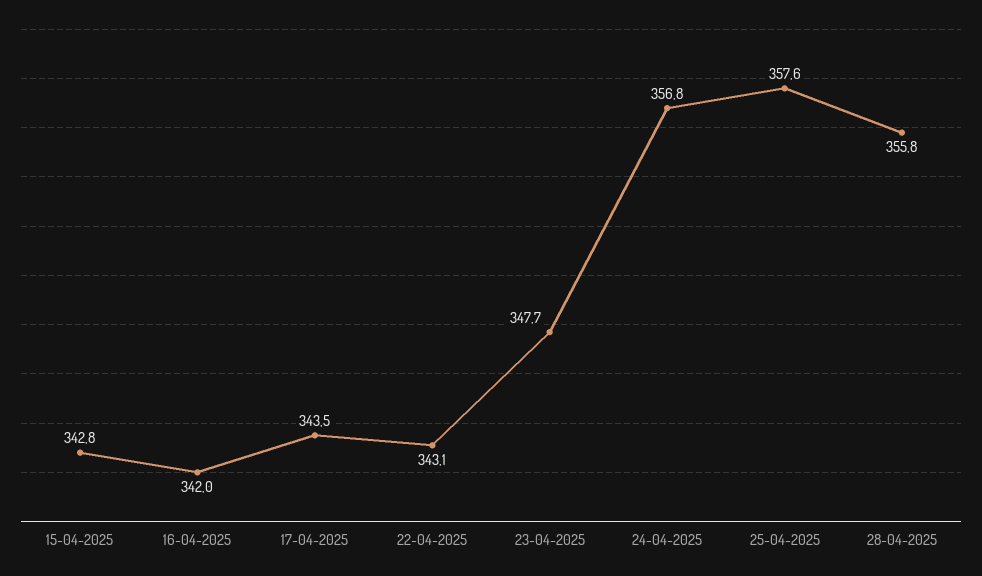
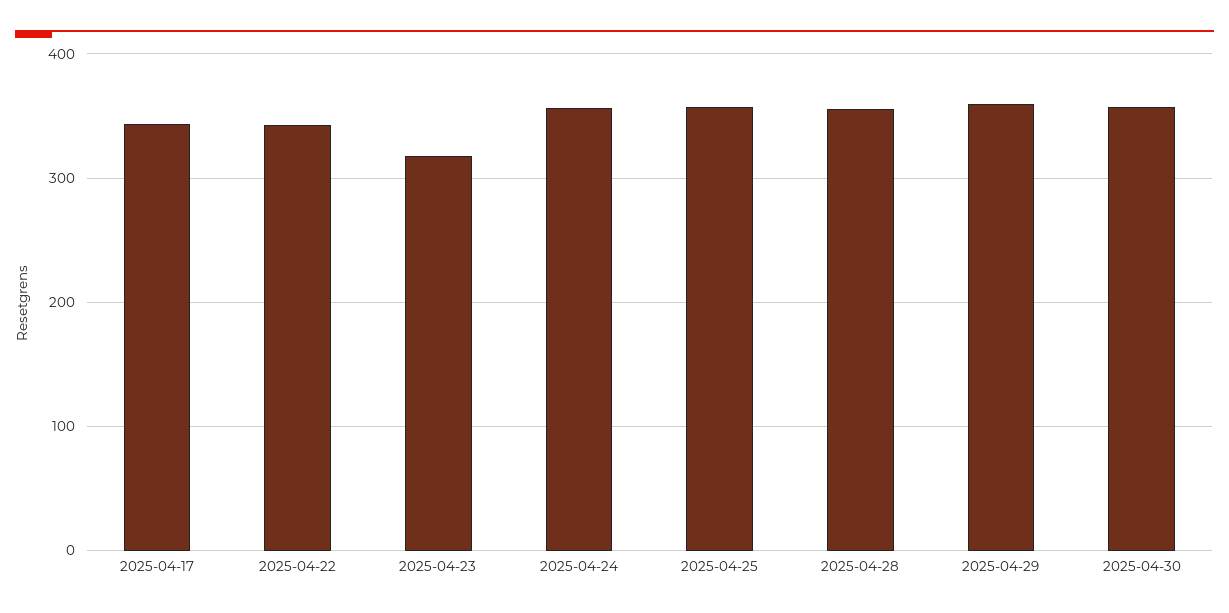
15-04-2025: 342.8 -> none
16-04-2025: 342 -> none
23-04-2025: 347.7 -> 320
2025-04-29: none -> 360
2025-04-30: none -> 360

